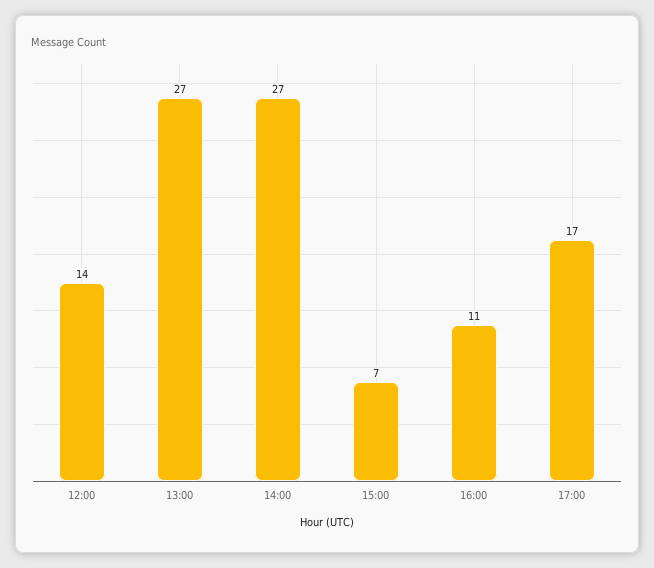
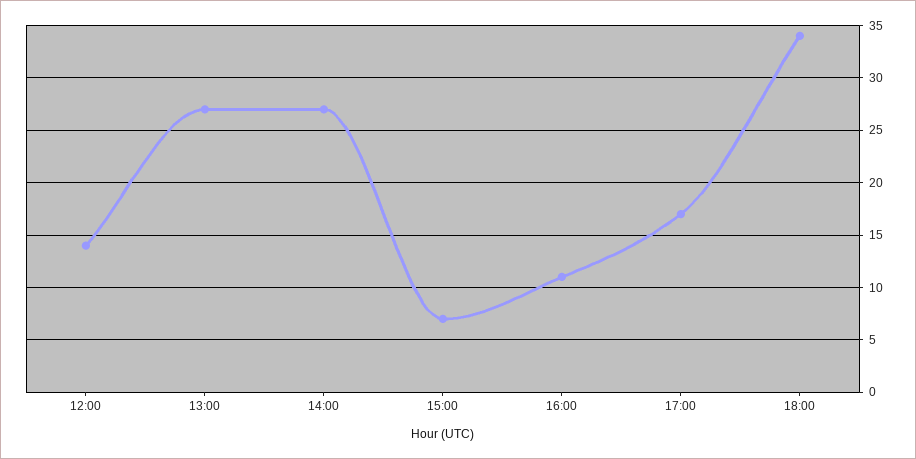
18:00: none -> 34

